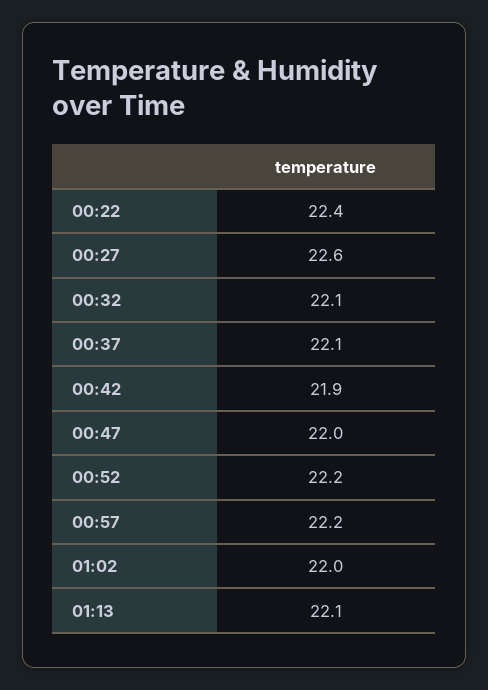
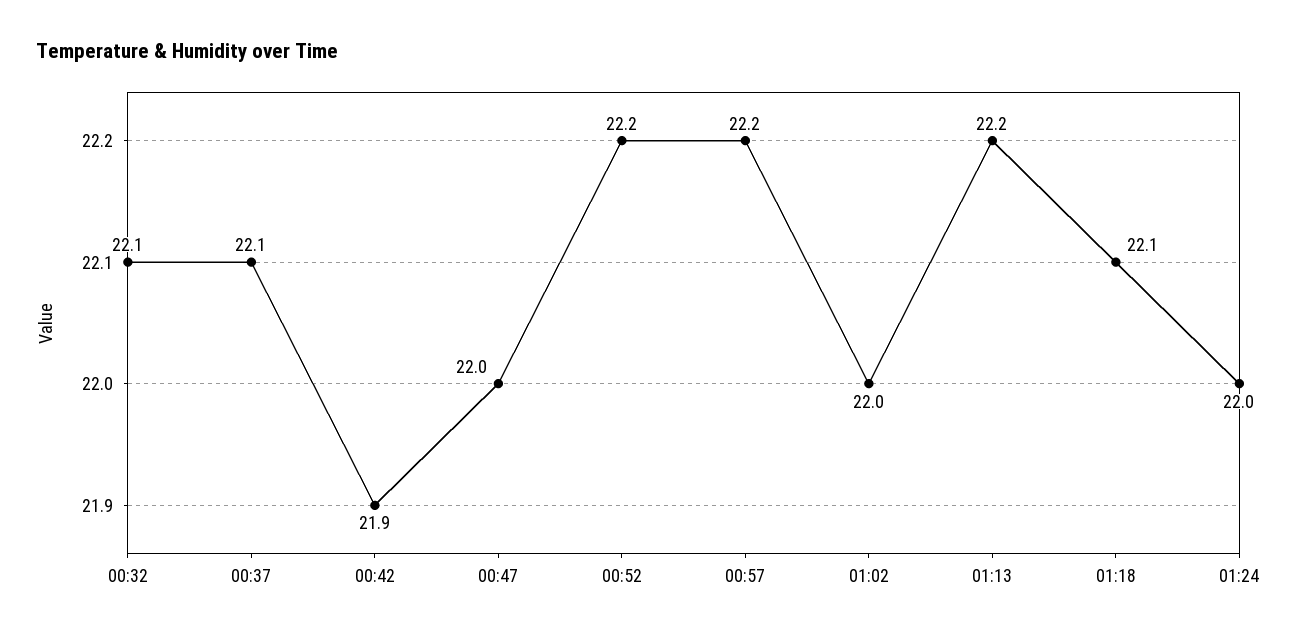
00:22: 22.4 -> none
00:27: 22.6 -> none
01:13: 22.1 -> 22.2
01:18: none -> 22.1
01:24: none -> 22

